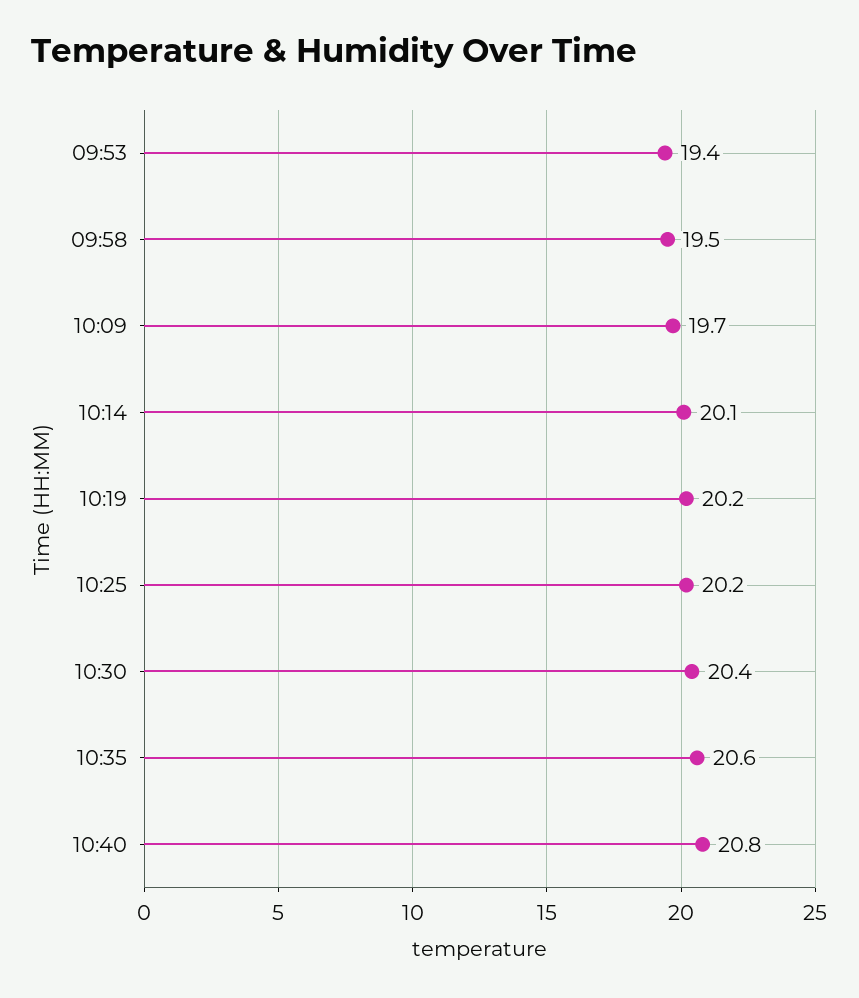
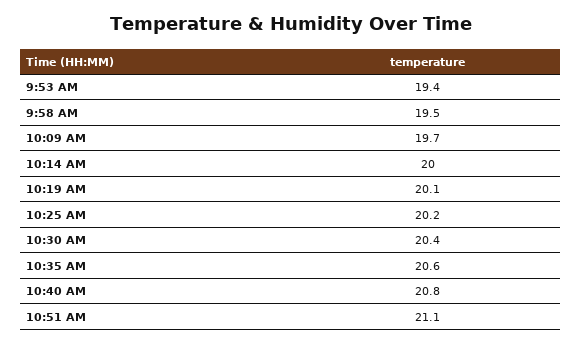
10:14: 20.1 -> 20
10:19: 20.2 -> 20.1
10:51 AM: none -> 21.1

